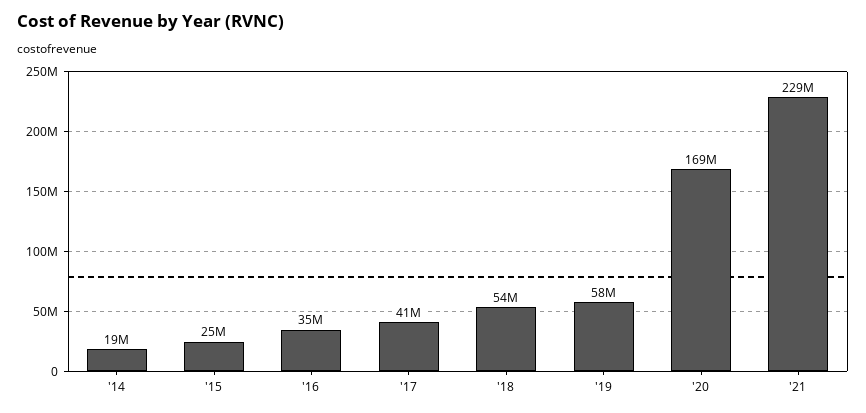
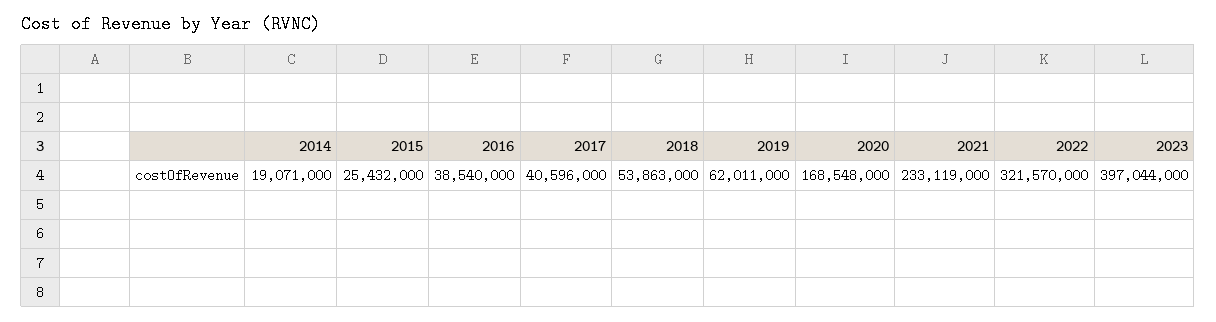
'16: 35000000 -> 38540000
'19: 58000000 -> 62011000
'21: 229000000 -> 233119000
2022: none -> 321570000
2023: none -> 397044000

